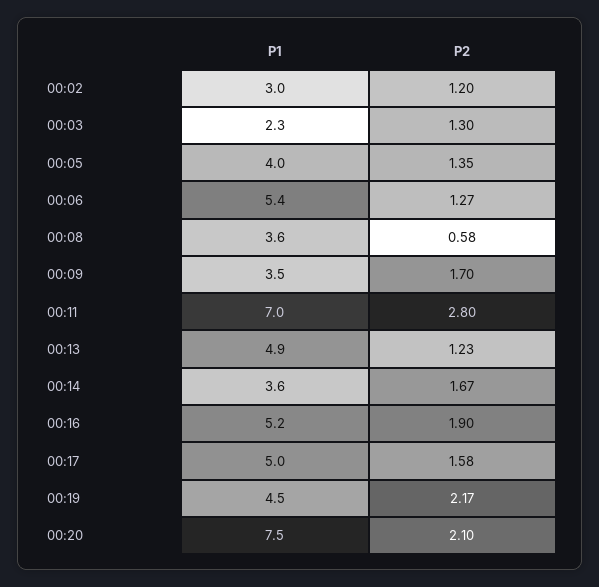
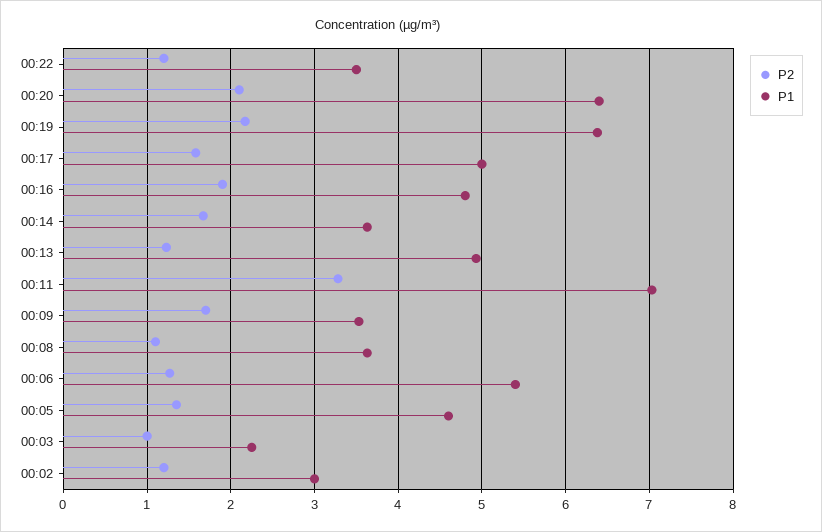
P2, 00:03: 1.3 -> 1
P1, 00:05: 4 -> 4.6
P2, 00:08: 0.58 -> 1.1
P2, 00:11: 2.8 -> 3.3
P1, 00:16: 5.2 -> 4.8
P1, 00:19: 4.5 -> 6.4
P1, 00:20: 7.5 -> 6.4
P2, 00:22: none -> 1.2
P1, 00:22: none -> 3.5

